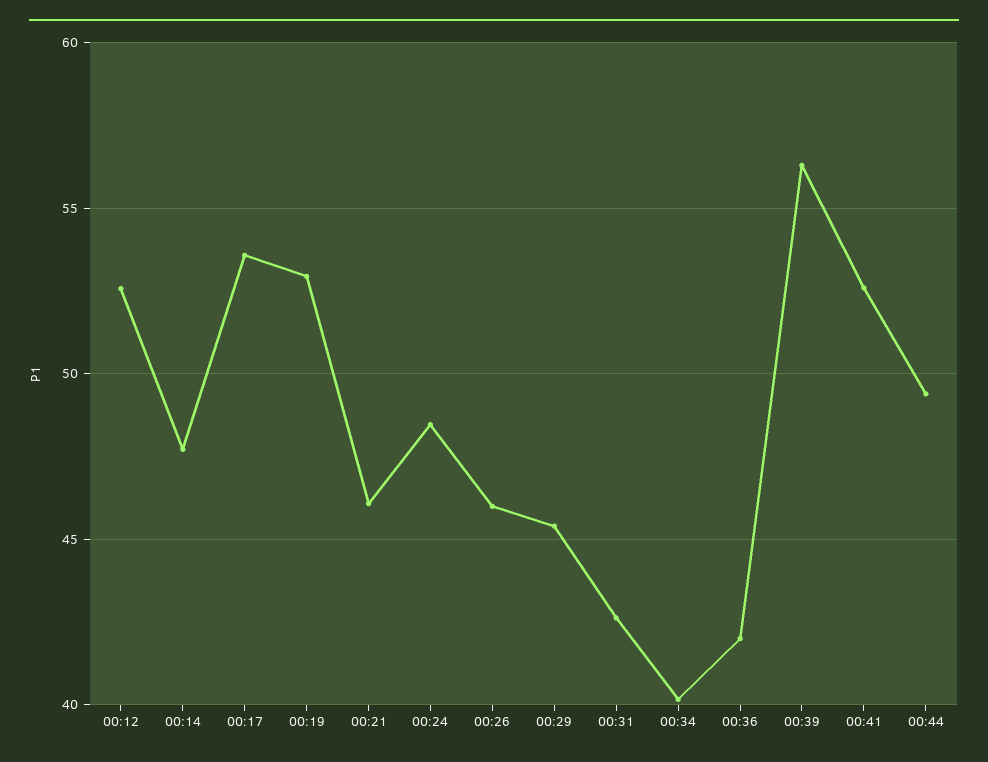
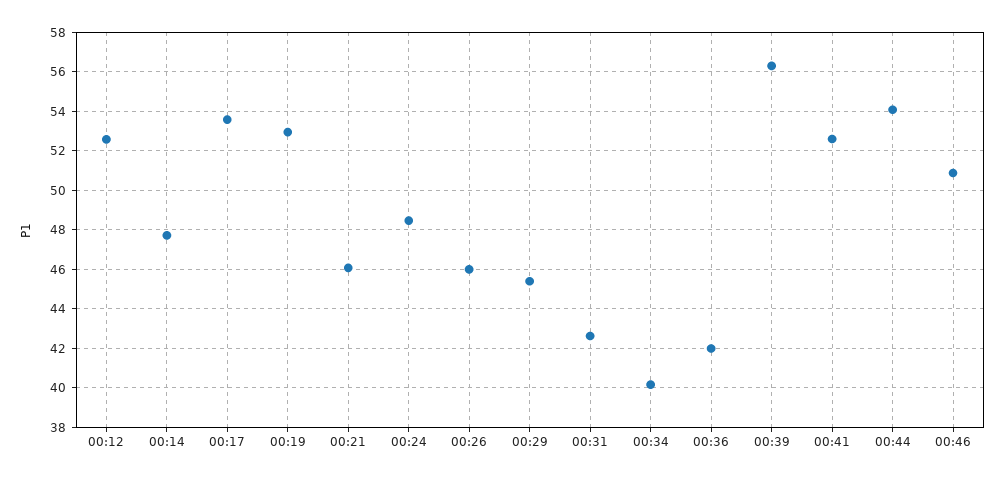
00:44: 49.5 -> 54
00:46: none -> 51

